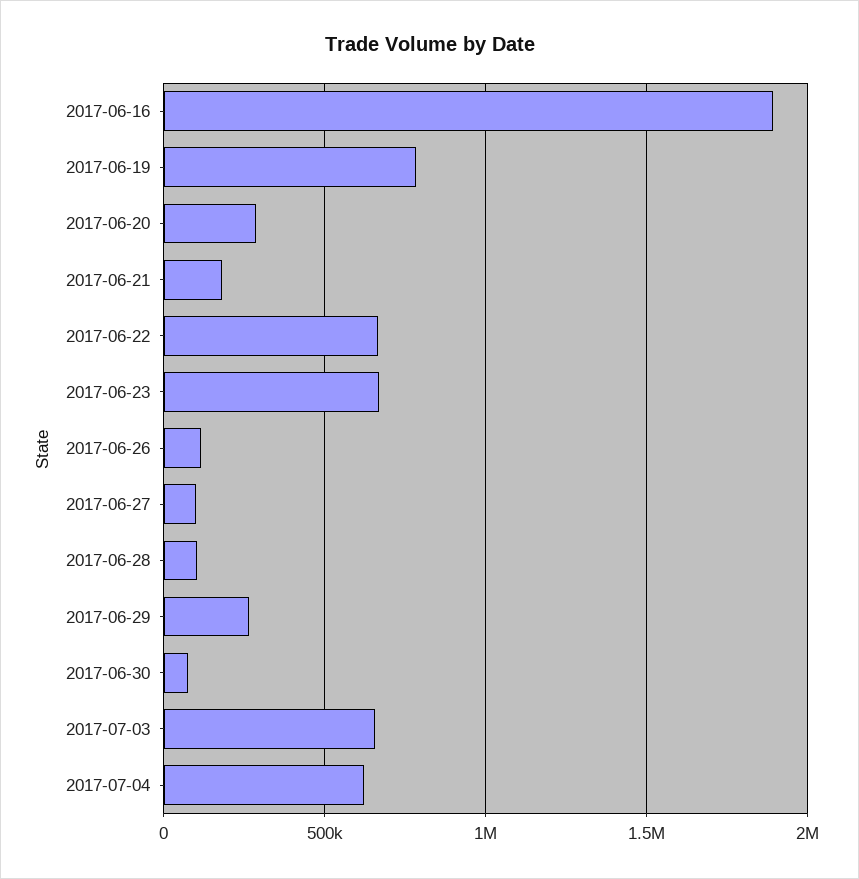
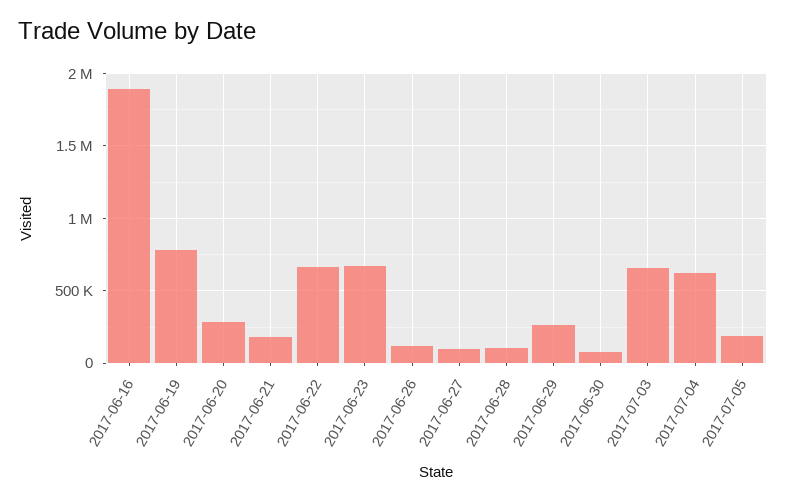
2017-07-05: none -> 200000

